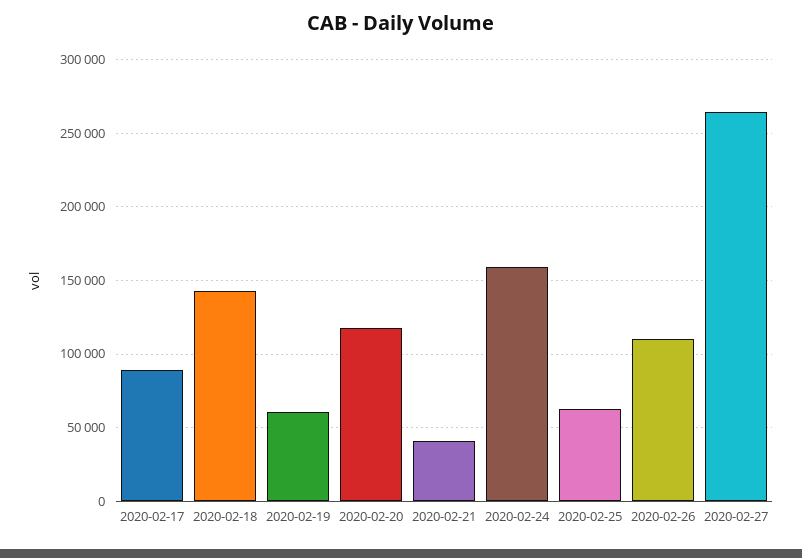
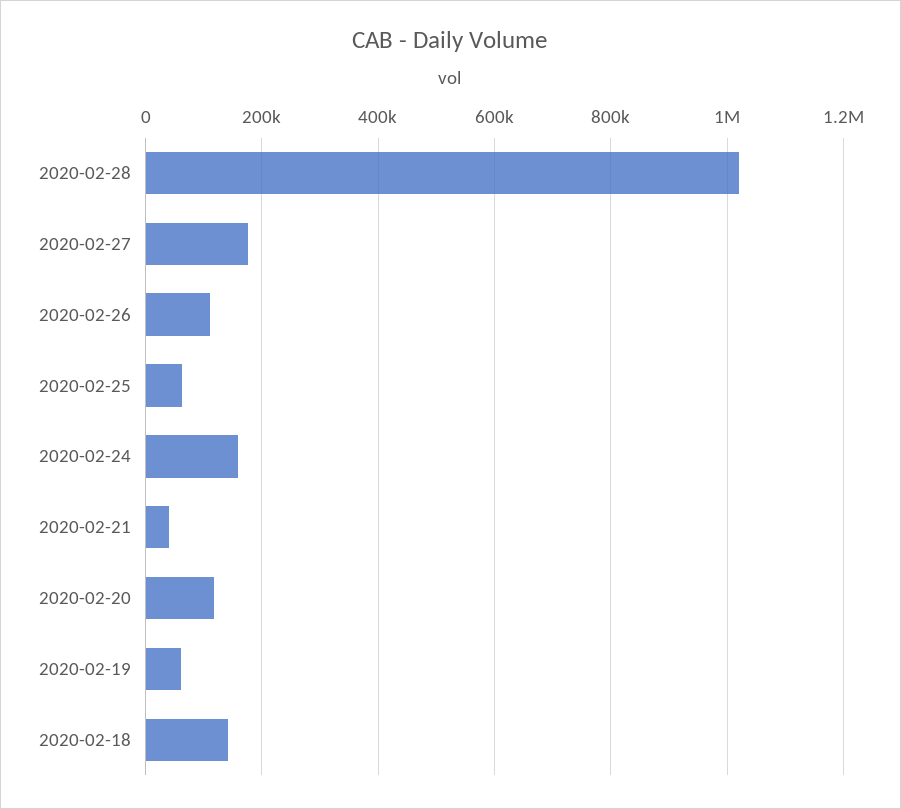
2020-02-17: 90000 -> none
2020-02-27: 265000 -> 180000
2020-02-28: none -> 1020000

